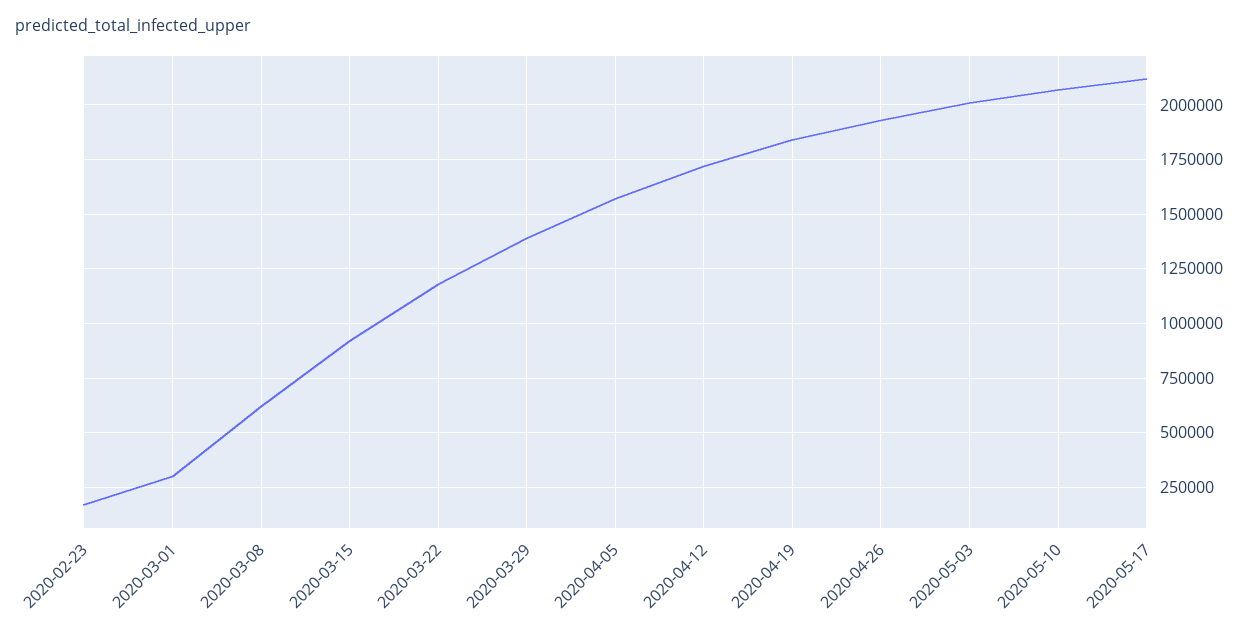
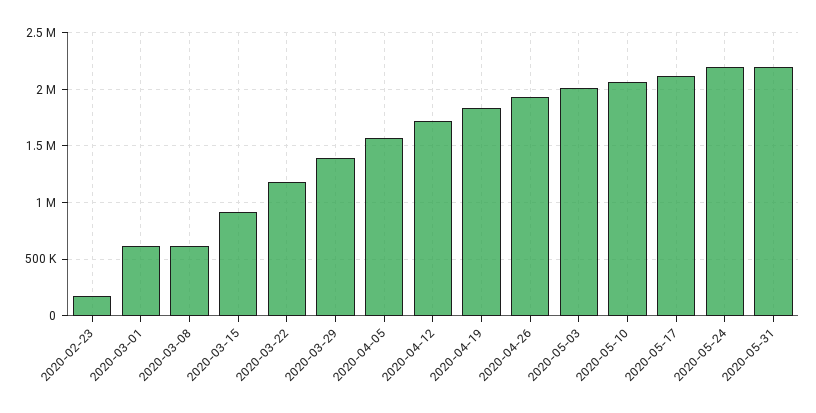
2020-03-01: 300000 -> 600000
2020-05-24: none -> 2200000
2020-05-31: none -> 2200000

